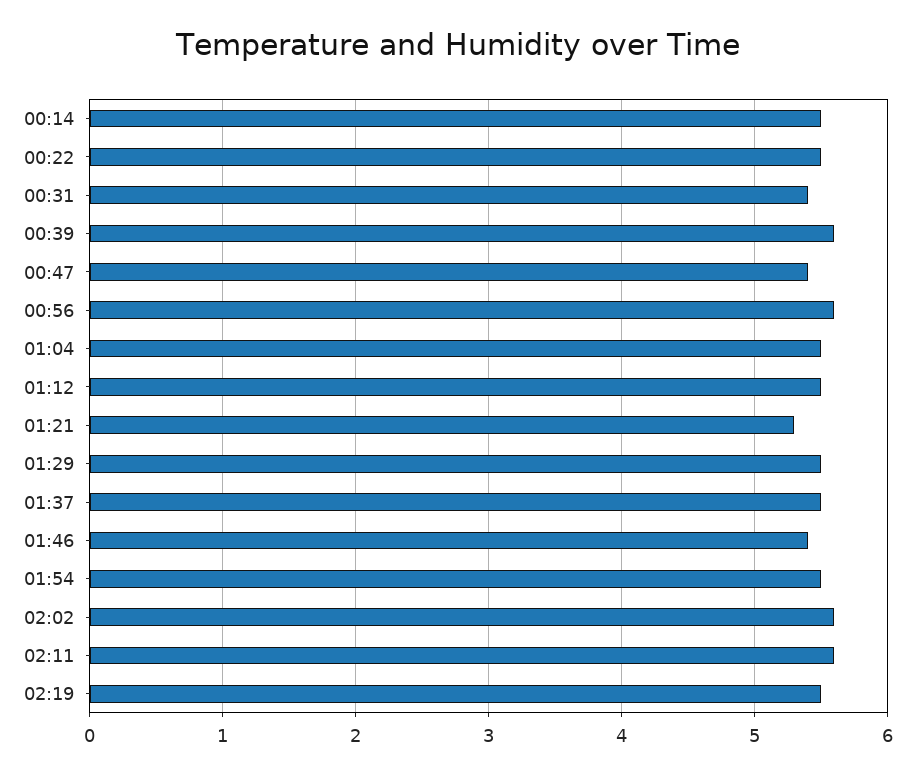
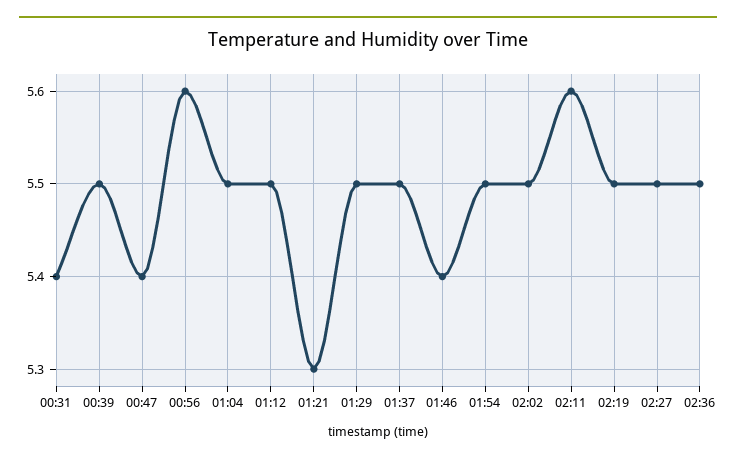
00:14: 5.5 -> none
00:22: 5.5 -> none
00:39: 5.6 -> 5.5
02:02: 5.6 -> 5.5
02:27: none -> 5.5
02:36: none -> 5.5

